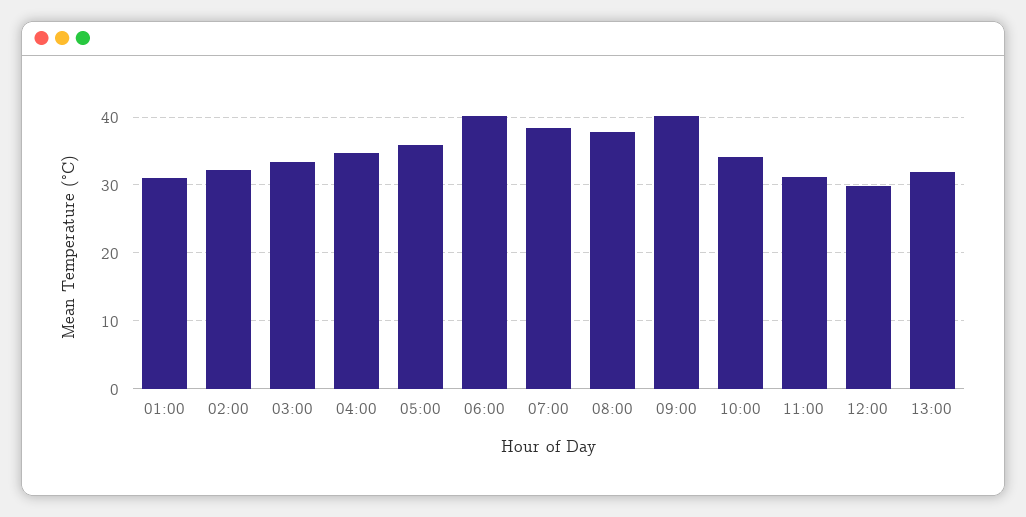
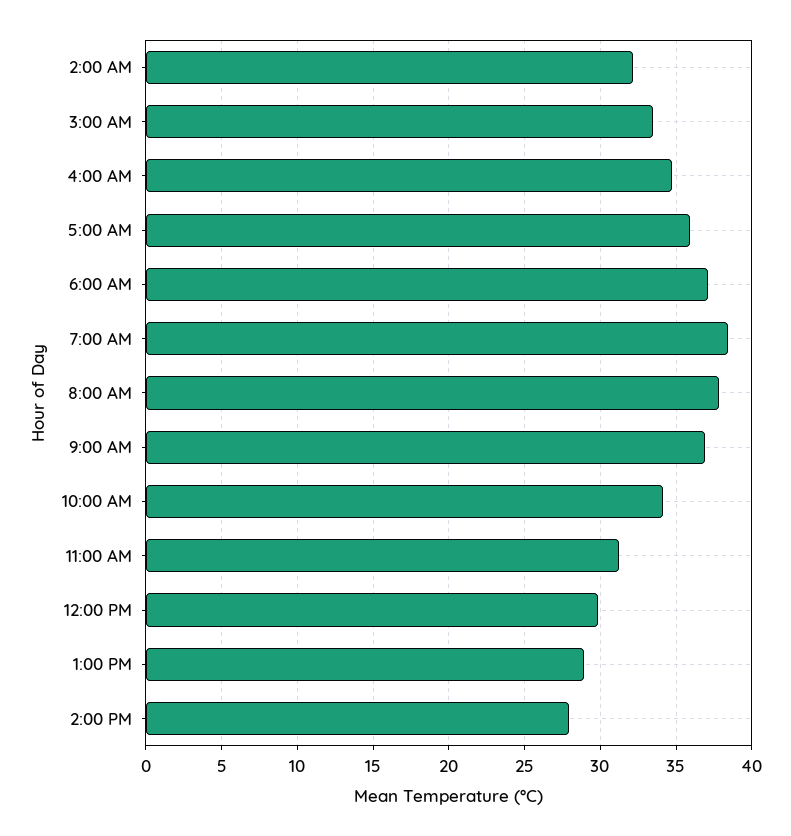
01:00: 31 -> none
06:00: 40 -> 37
09:00: 40 -> 37
13:00: 32 -> 29
2:00 PM: none -> 28

